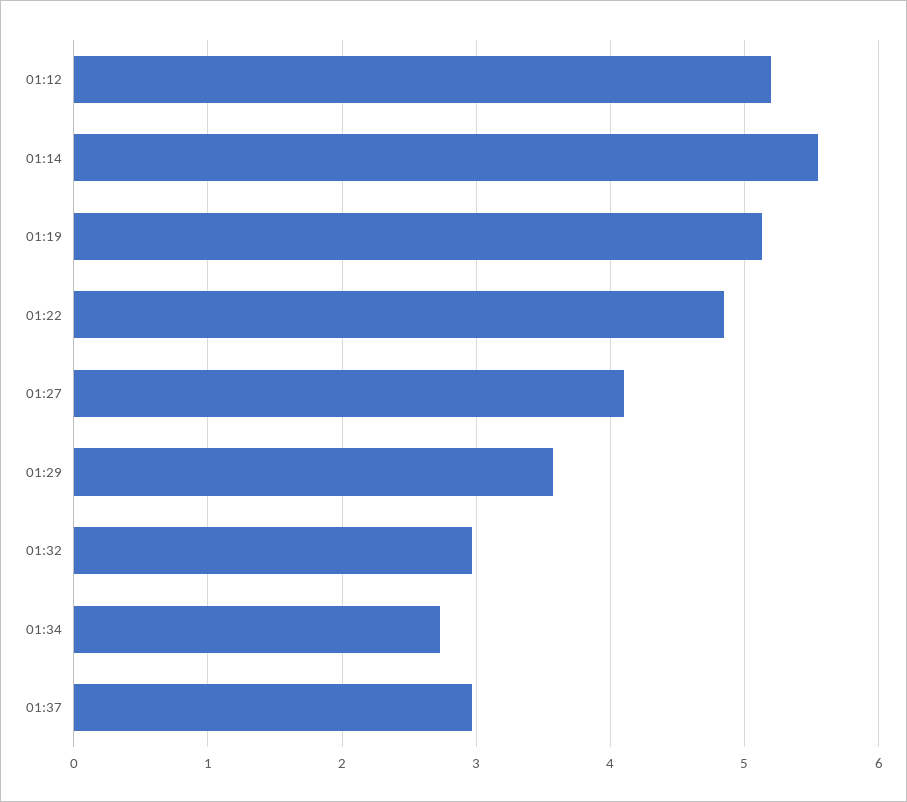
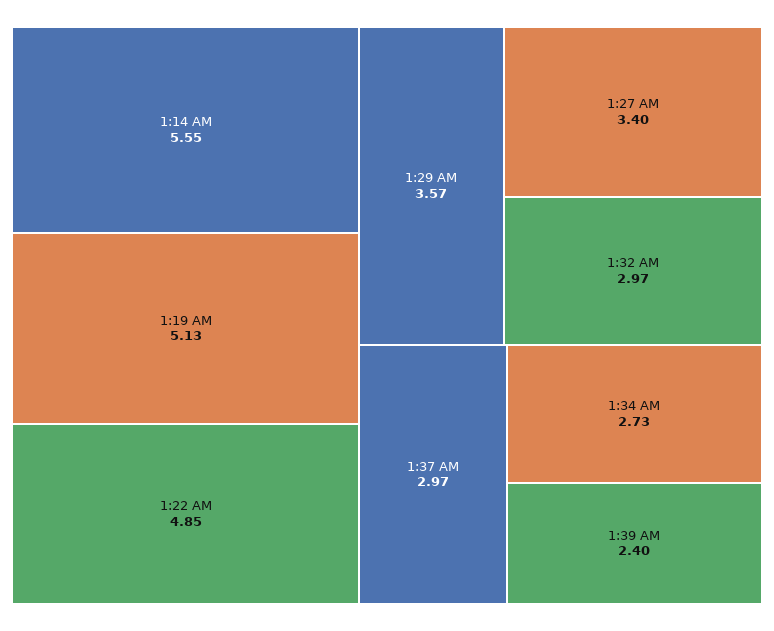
01:12: 5.2 -> none
01:27: 4.1 -> 3.4
1:39 AM: none -> 2.4

